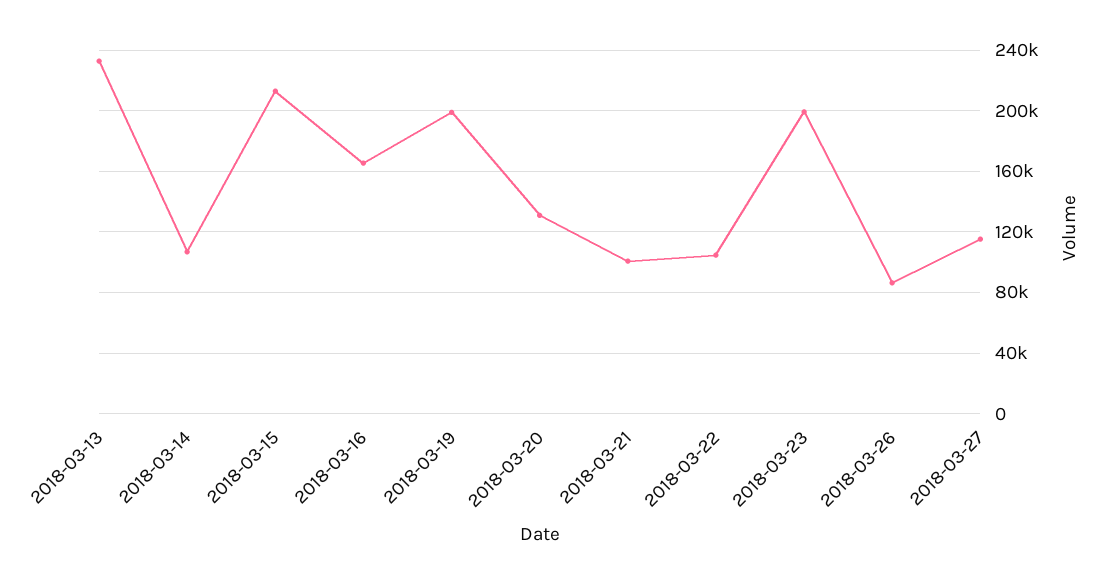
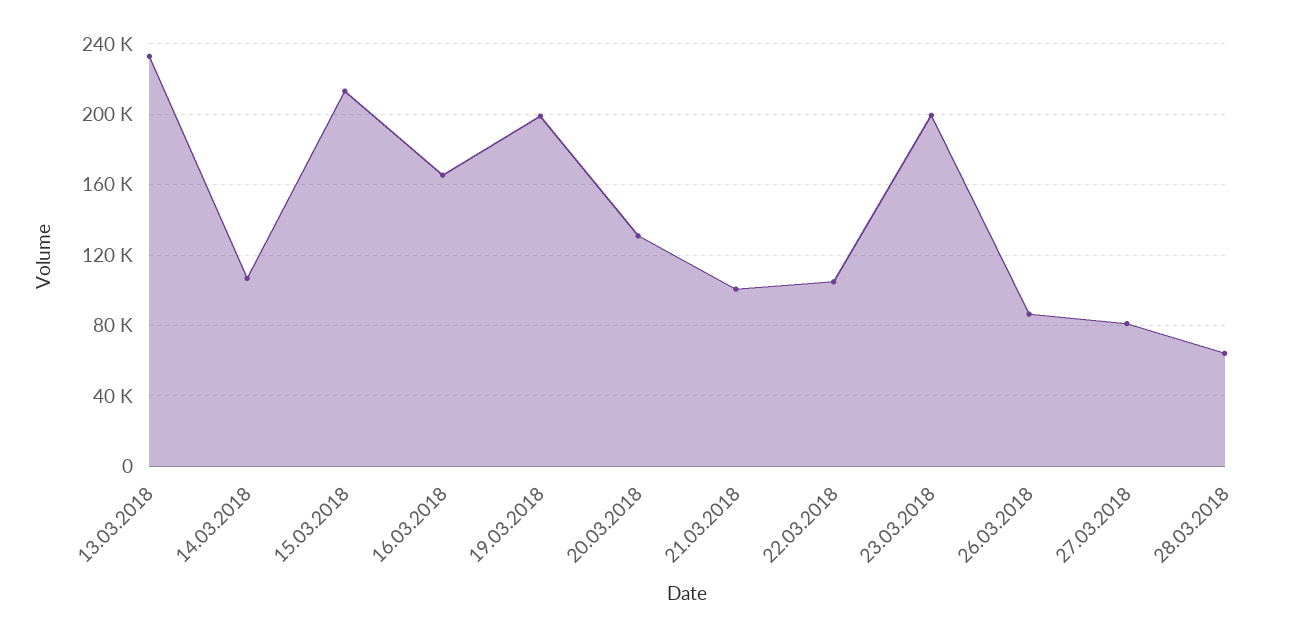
2018-03-27: 115000 -> 80000
28.03.2018: none -> 65000

